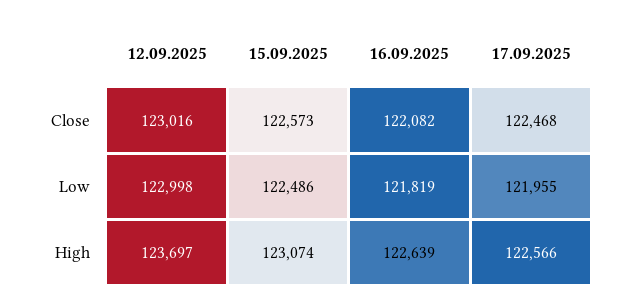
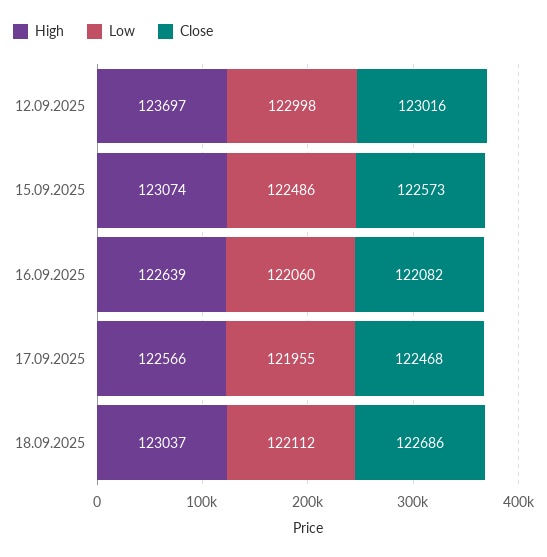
Low, 16.09.2025: 121819 -> 122060
High, 18.09.2025: none -> 123037
Low, 18.09.2025: none -> 122112
Close, 18.09.2025: none -> 122686

